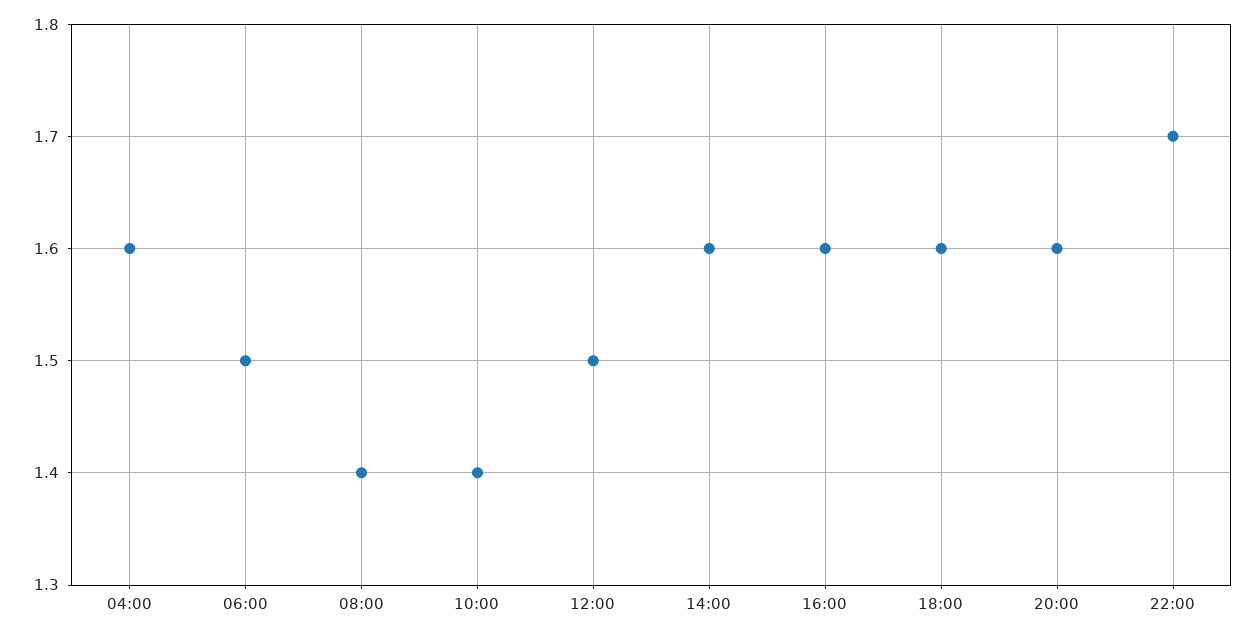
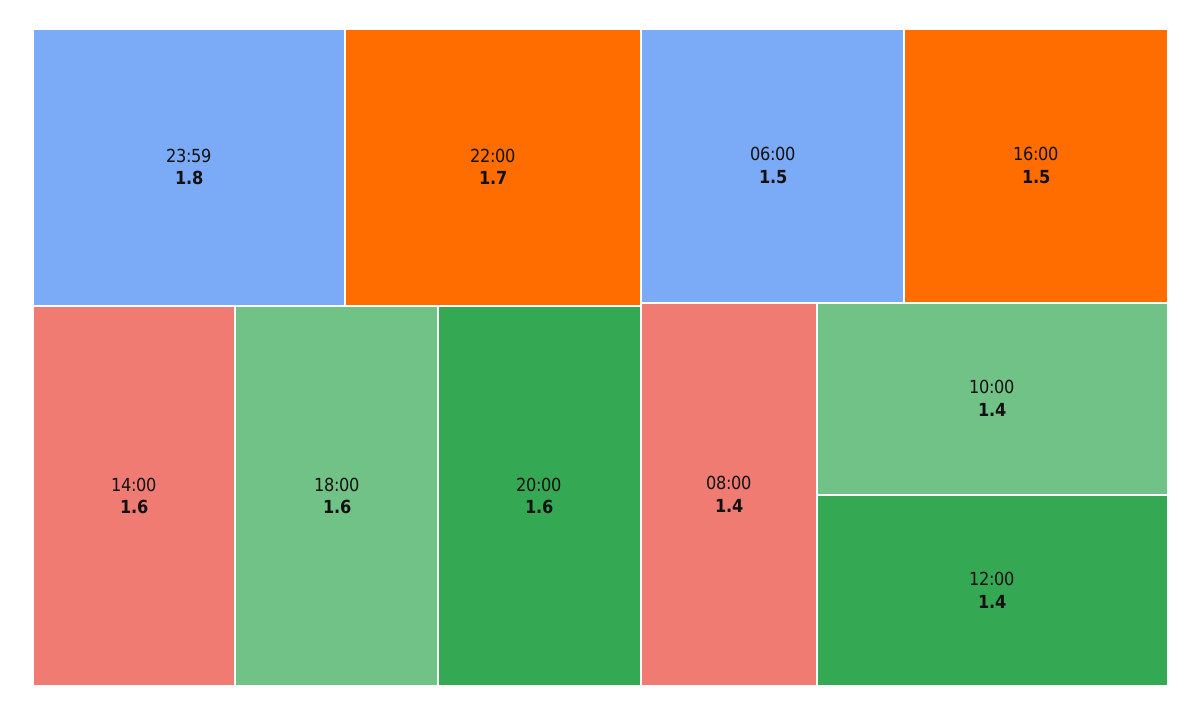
04:00: 1.6 -> none
12:00: 1.5 -> 1.4
16:00: 1.6 -> 1.5
23:59: none -> 1.8

